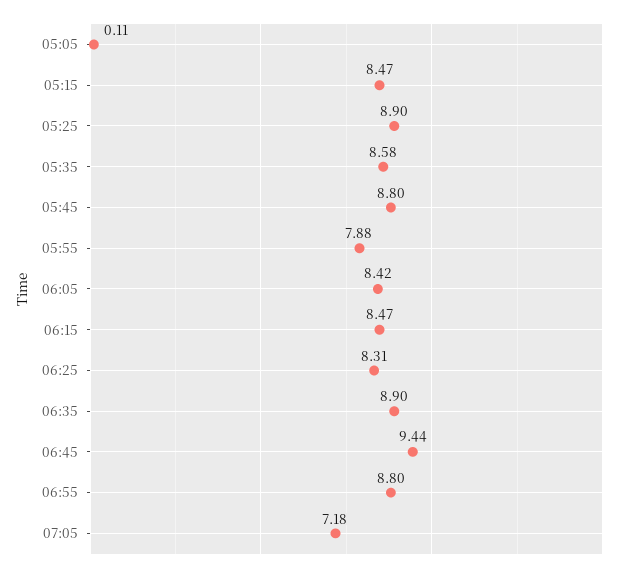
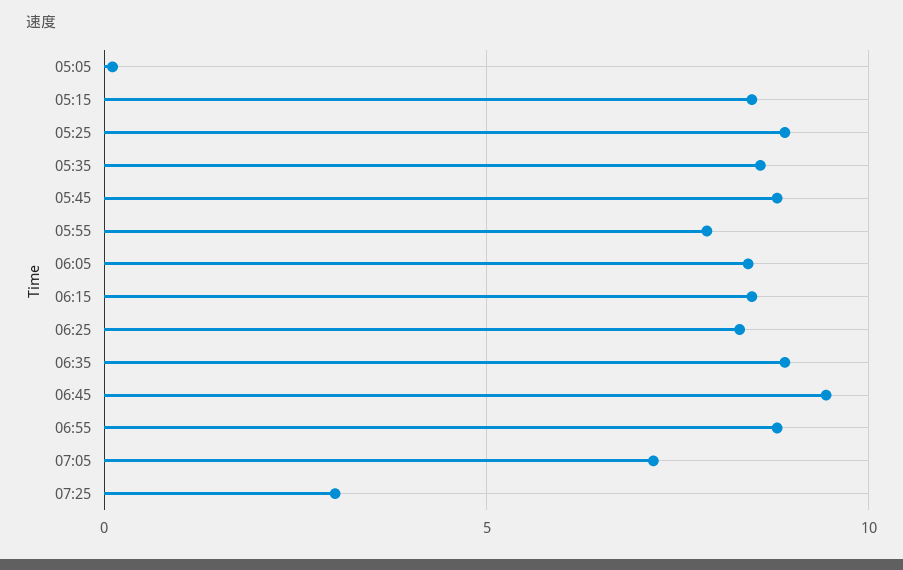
07:25: none -> 3

